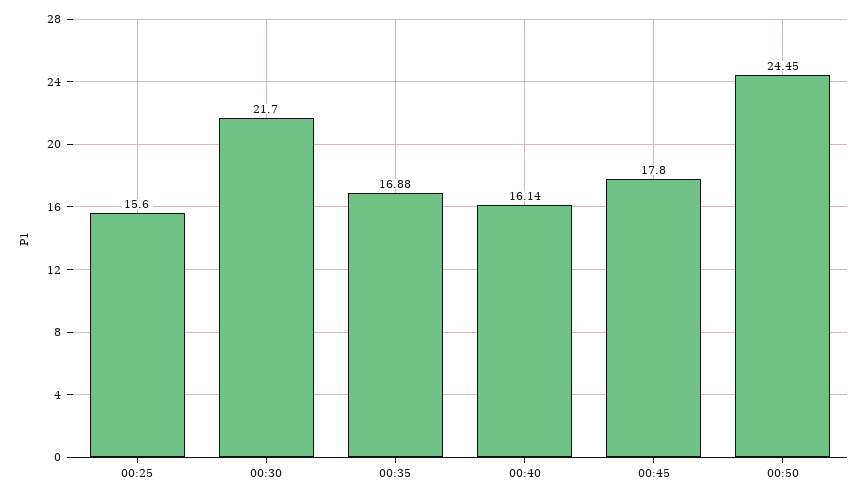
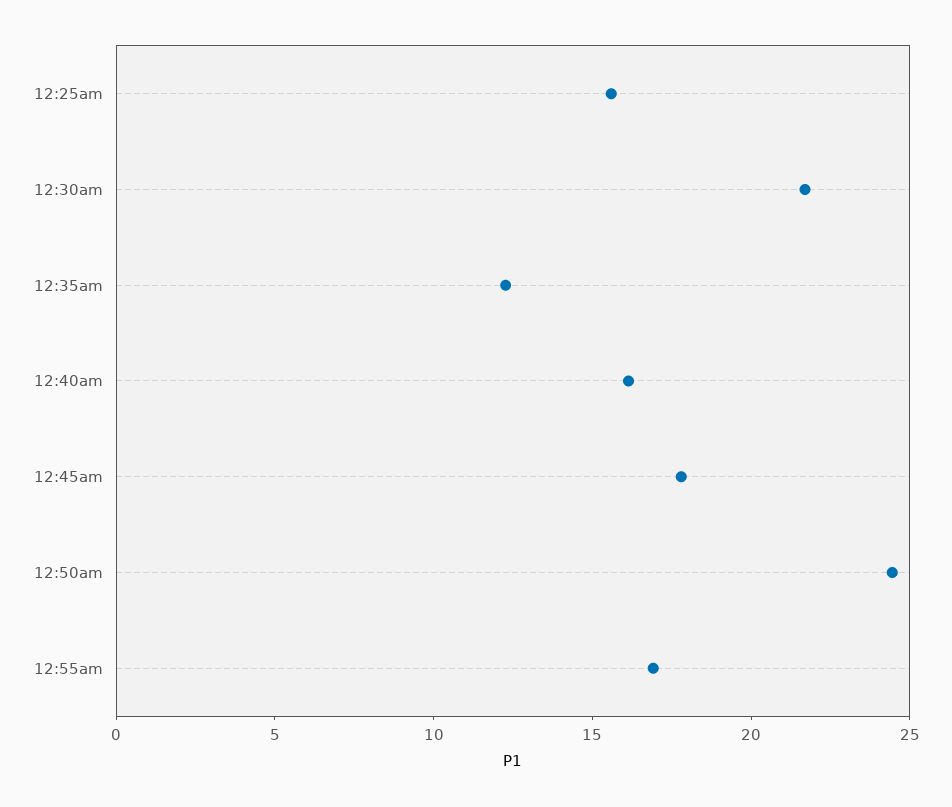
00:35: 16.88 -> 12
12:55am: none -> 17

